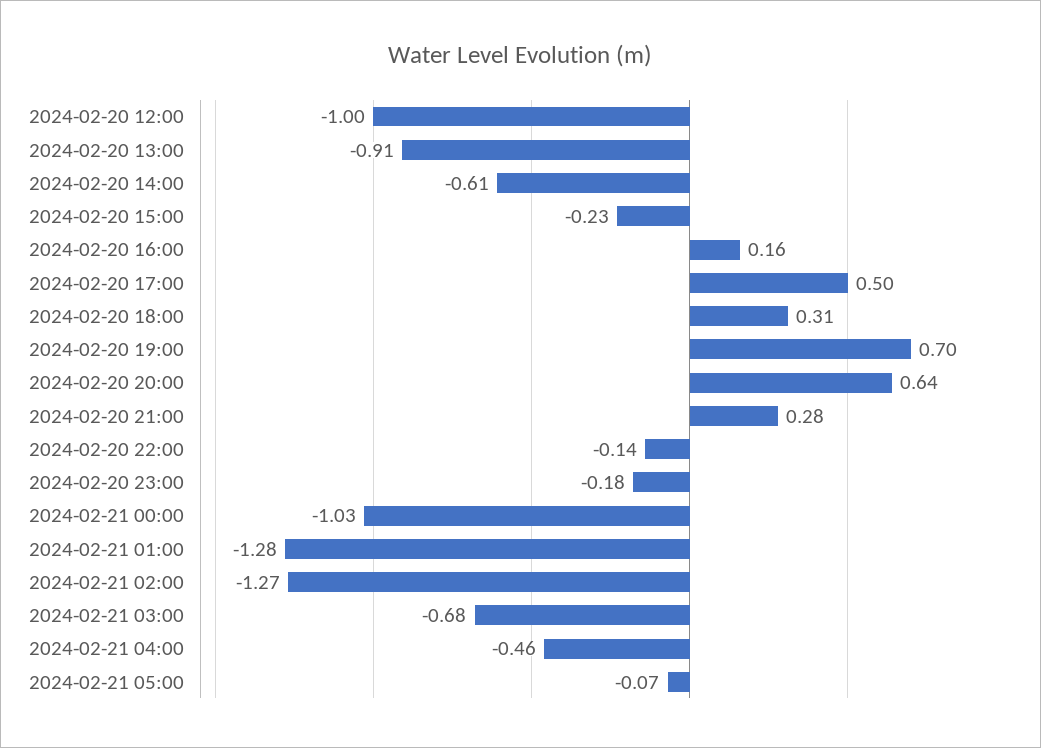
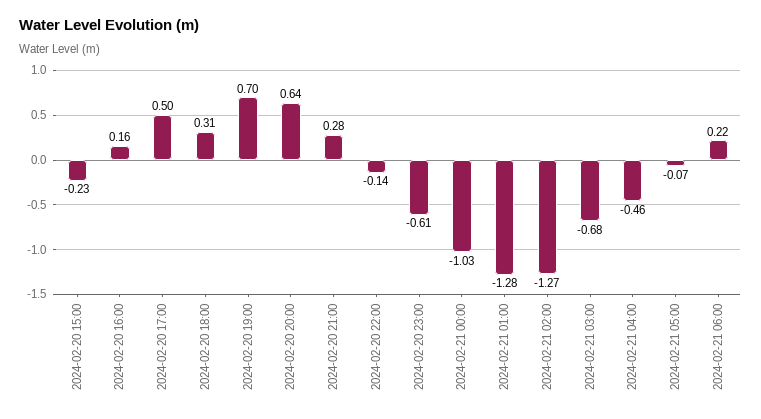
2024-02-20 12:00: -1 -> none
2024-02-20 13:00: -0.91 -> none
2024-02-20 14:00: -0.61 -> none
2024-02-20 23:00: -0.18 -> -0.61
2024-02-21 06:00: none -> 0.22

